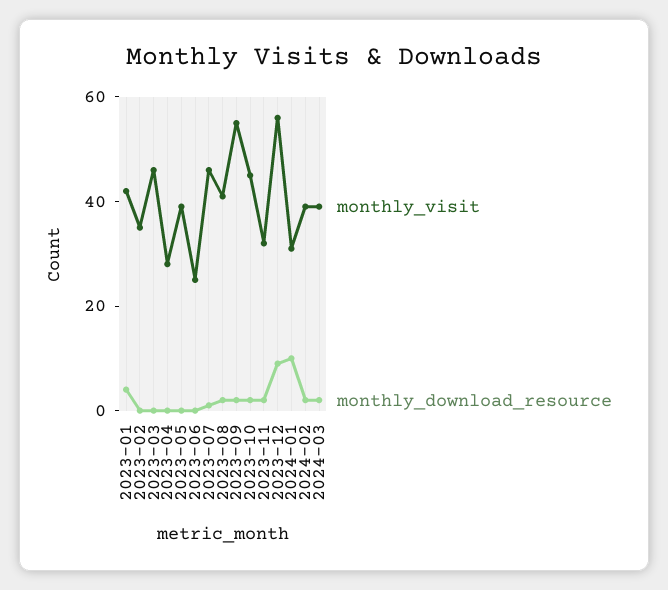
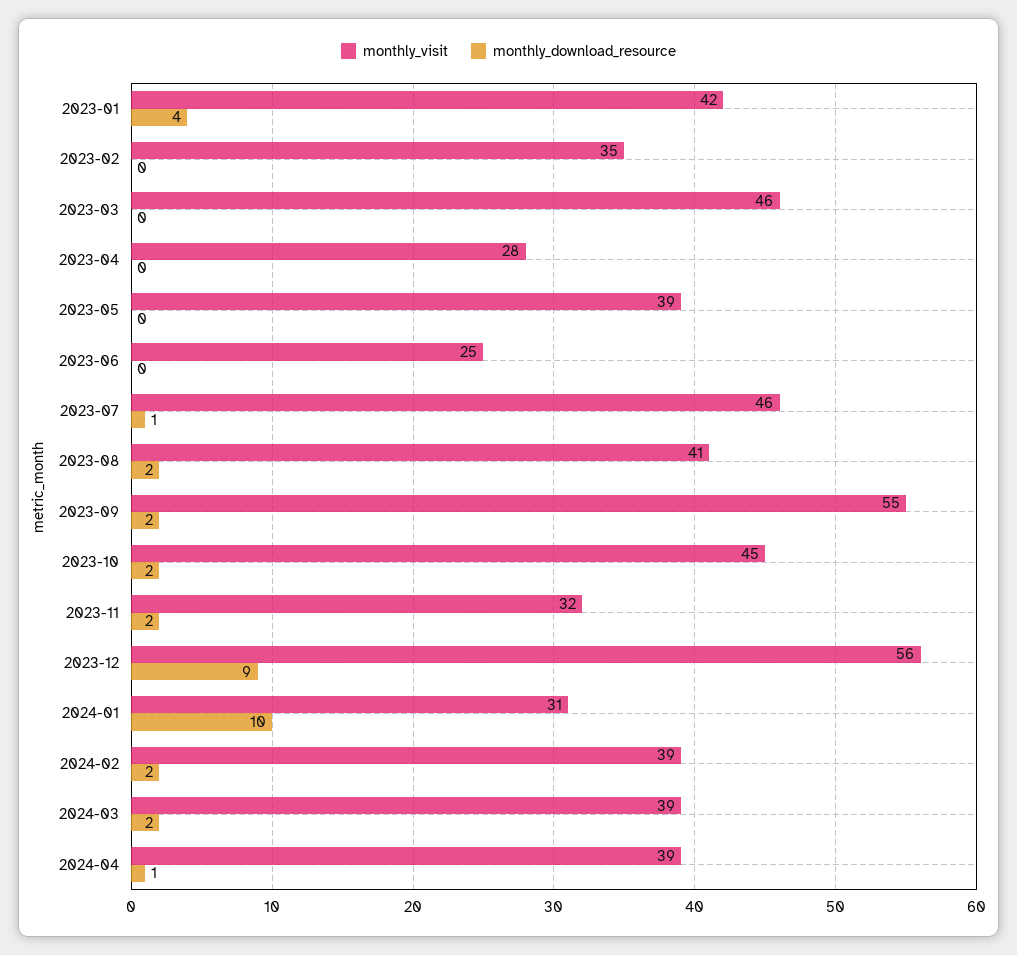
monthly_visit, 2024-04: none -> 39
monthly_download_resource, 2024-04: none -> 1

